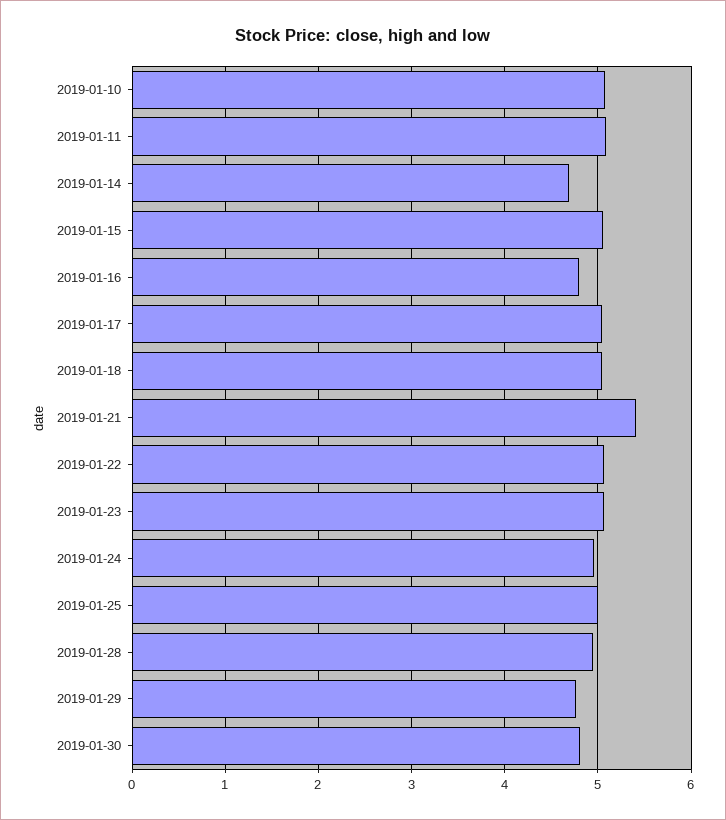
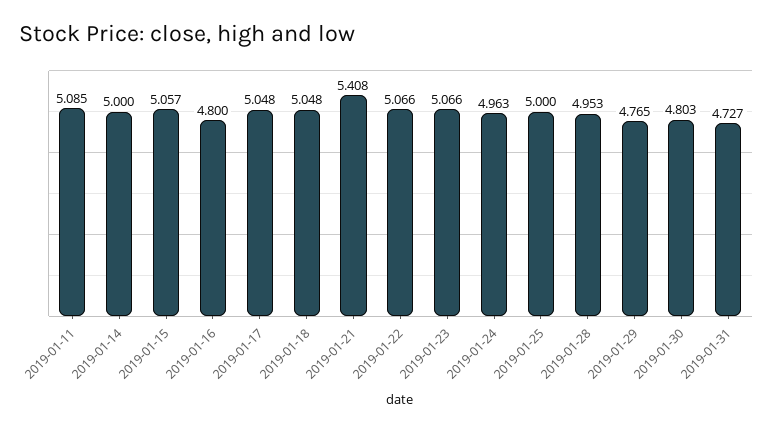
2019-01-10: 5.1 -> none
2019-01-14: 4.7 -> 5
2019-01-31: none -> 4.727

